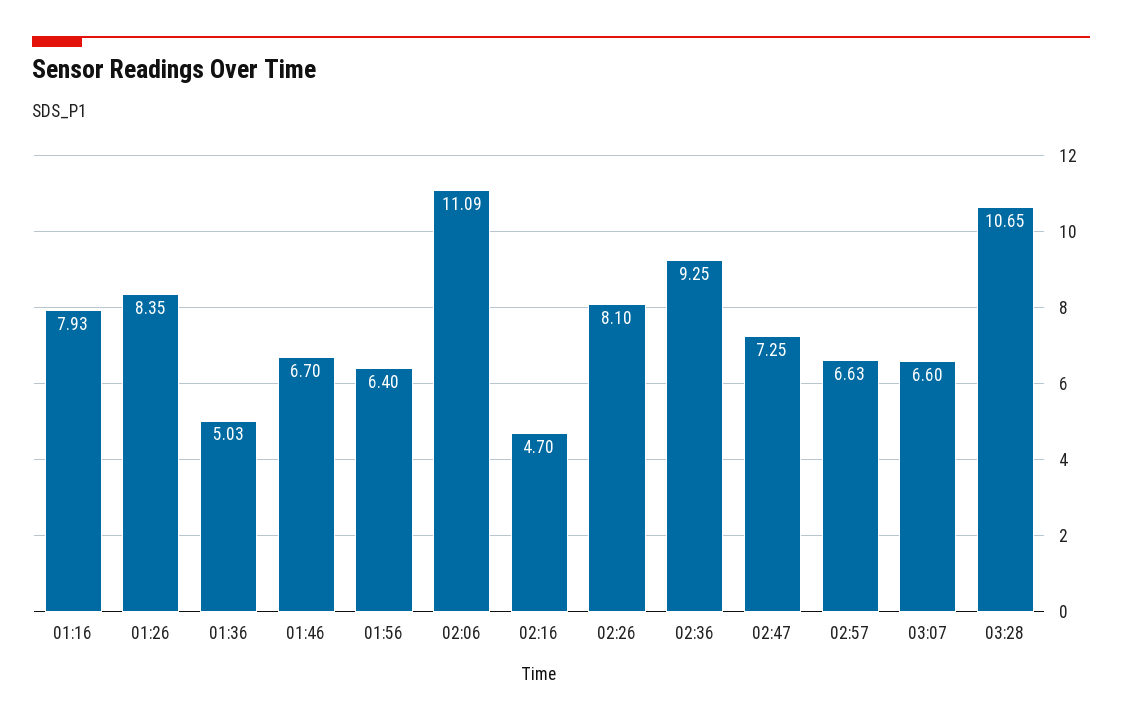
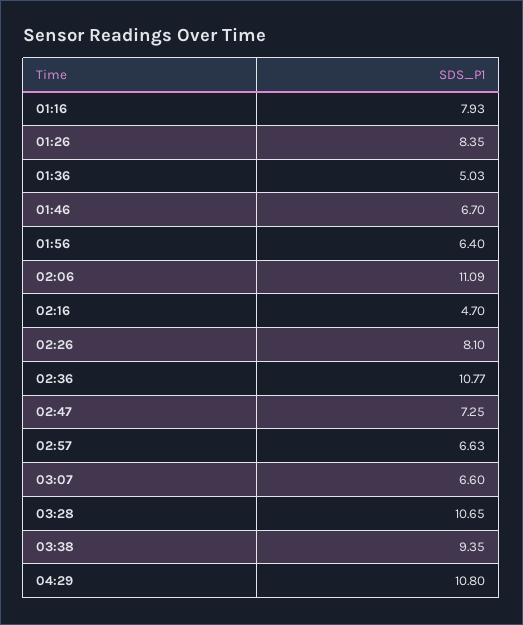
02:36: 9.25 -> 10.77
03:38: none -> 9.35
04:29: none -> 10.8

